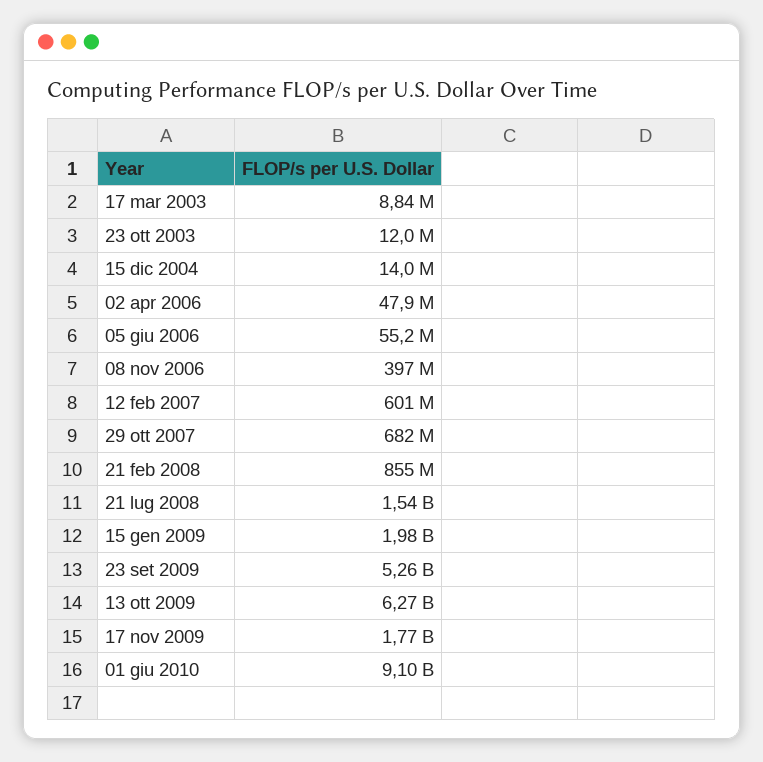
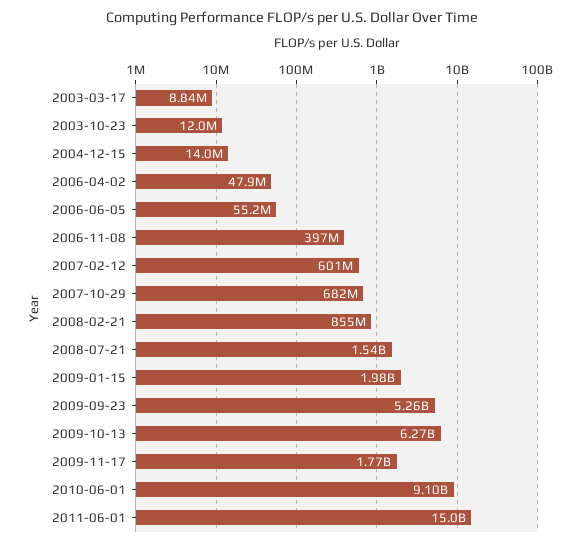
2011-06-01: none -> 15000000000

